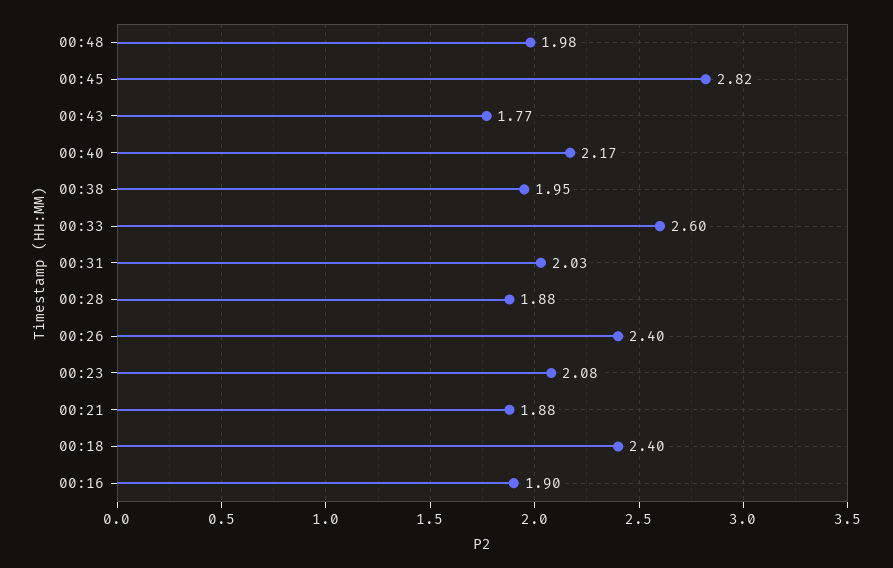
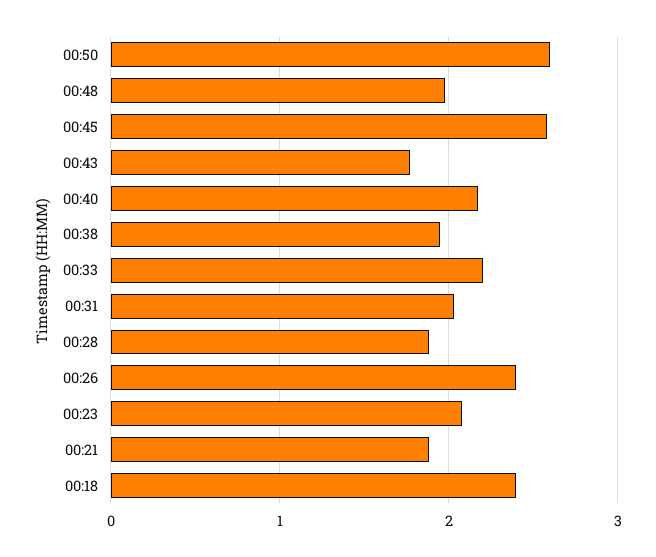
00:45: 2.82 -> 2.6
00:33: 2.6 -> 2.2
00:16: 1.9 -> none
00:50: none -> 2.6

